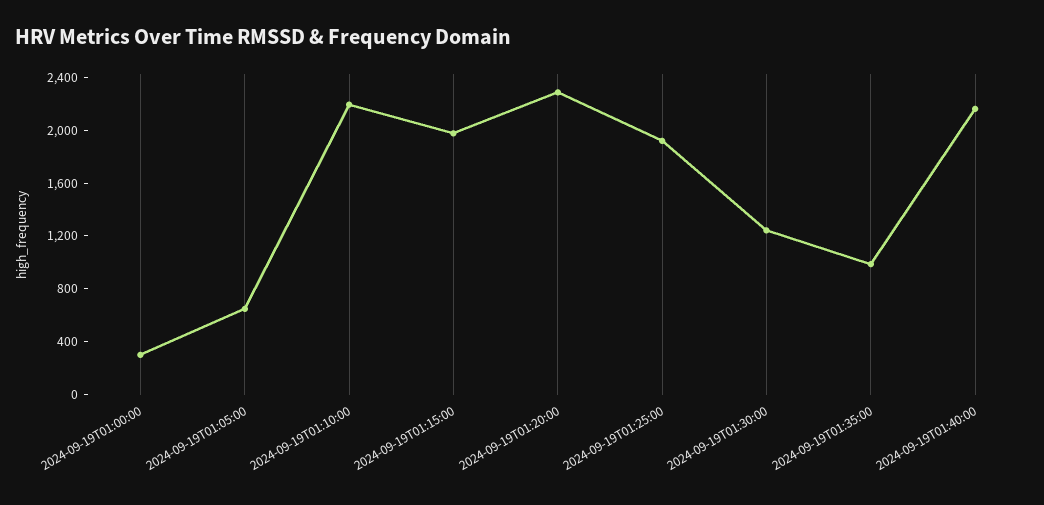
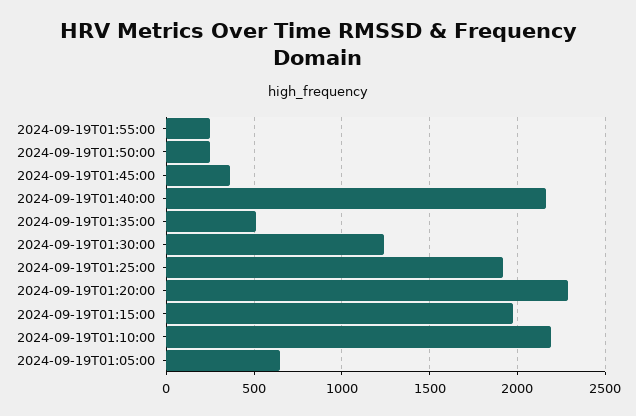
2024-09-19T01:00:00: 300 -> none
2024-09-19T01:35:00: 1000 -> 500
2024-09-19T01:55:00: none -> 250
2024-09-19T01:50:00: none -> 250
2024-09-19T01:45:00: none -> 350

